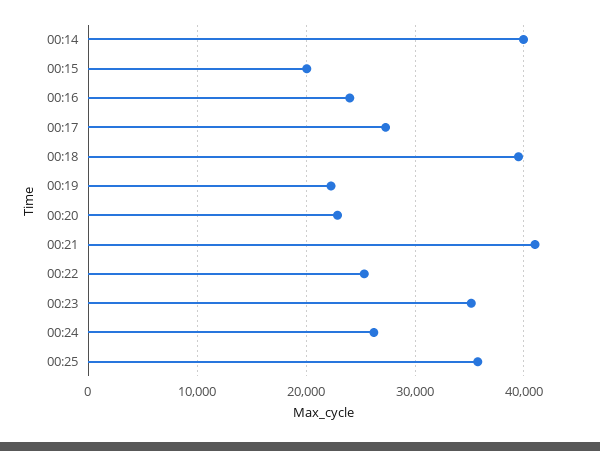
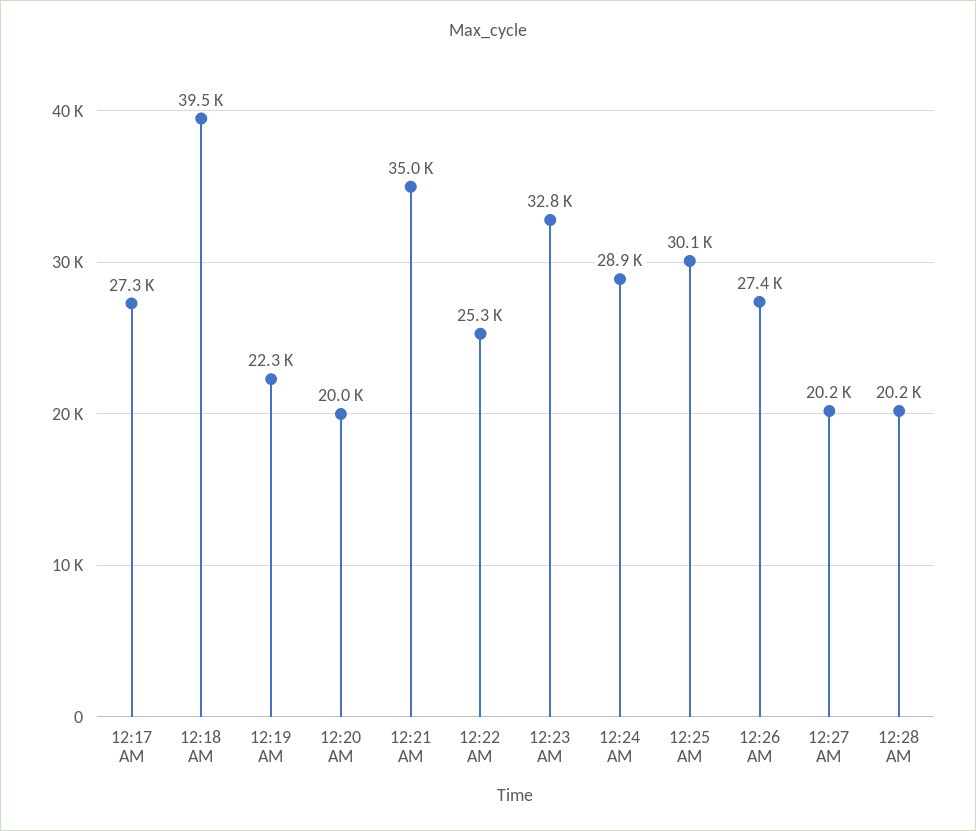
00:14: 40000 -> none
00:15: 20000 -> none
00:16: 24000 -> none
00:20: 23000 -> 20000
00:21: 41000 -> 35000
00:23: 35000 -> 32800
00:24: 26000 -> 28900
00:25: 36000 -> 30100
12:26 AM: none -> 27400
12:27 AM: none -> 20200
12:28 AM: none -> 20200

